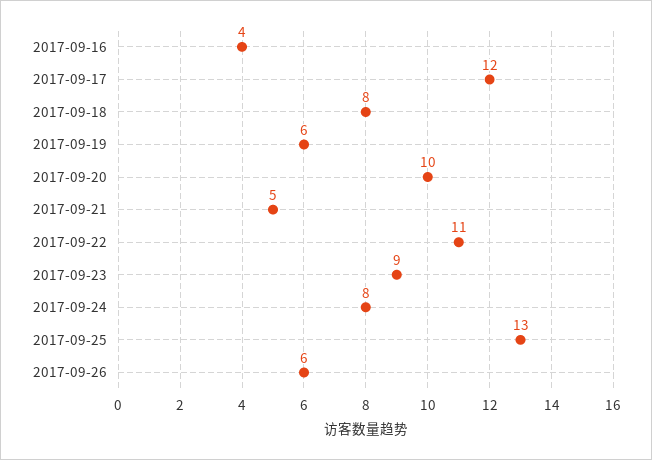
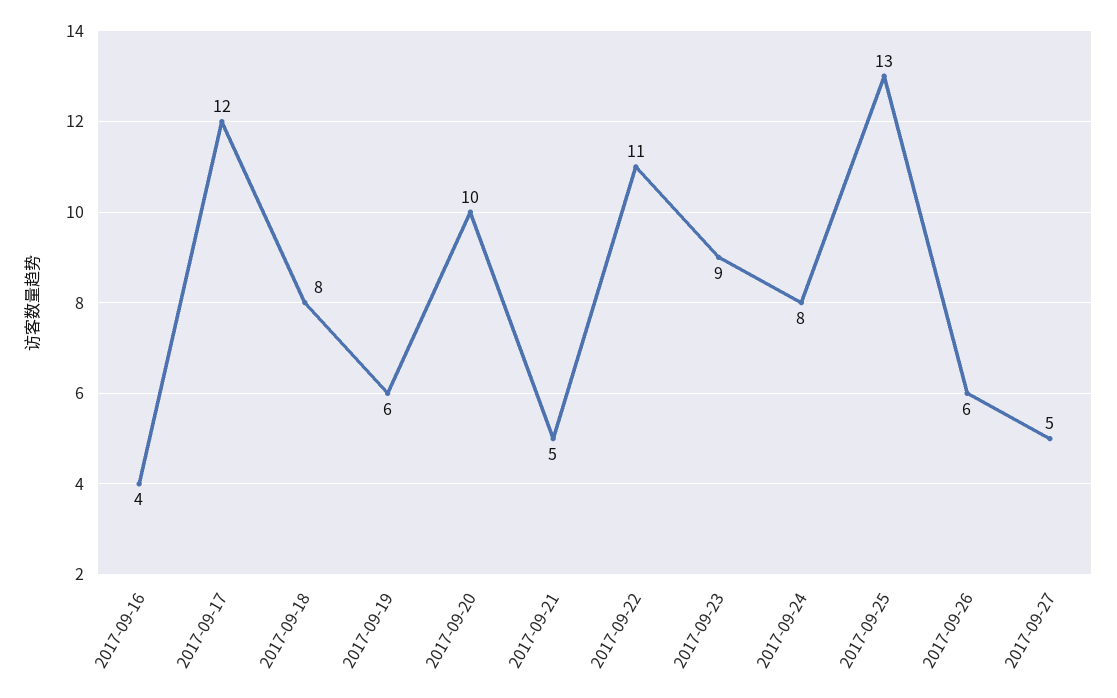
2017-09-27: none -> 5

